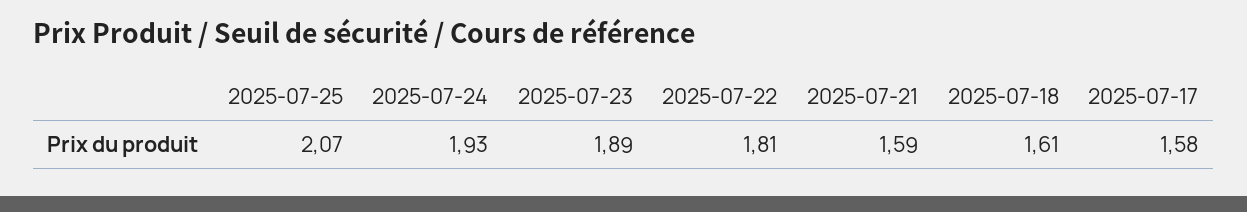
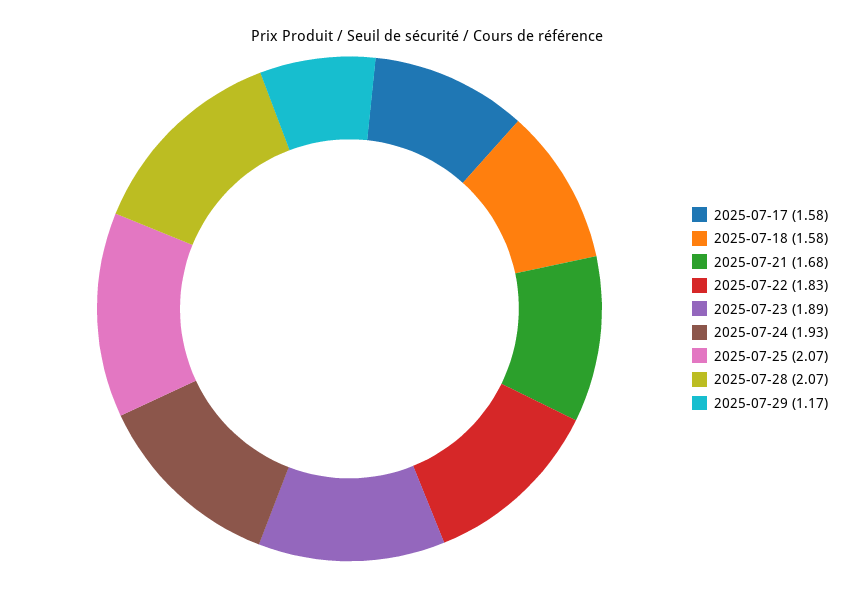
2025-07-22: 1.81 -> 1.83
2025-07-21: 1.59 -> 1.68
2025-07-18: 1.61 -> 1.58
2025-07-28: none -> 2.07
2025-07-29: none -> 1.17

